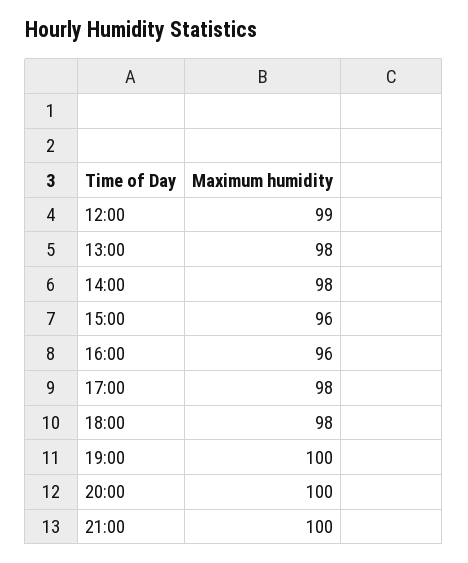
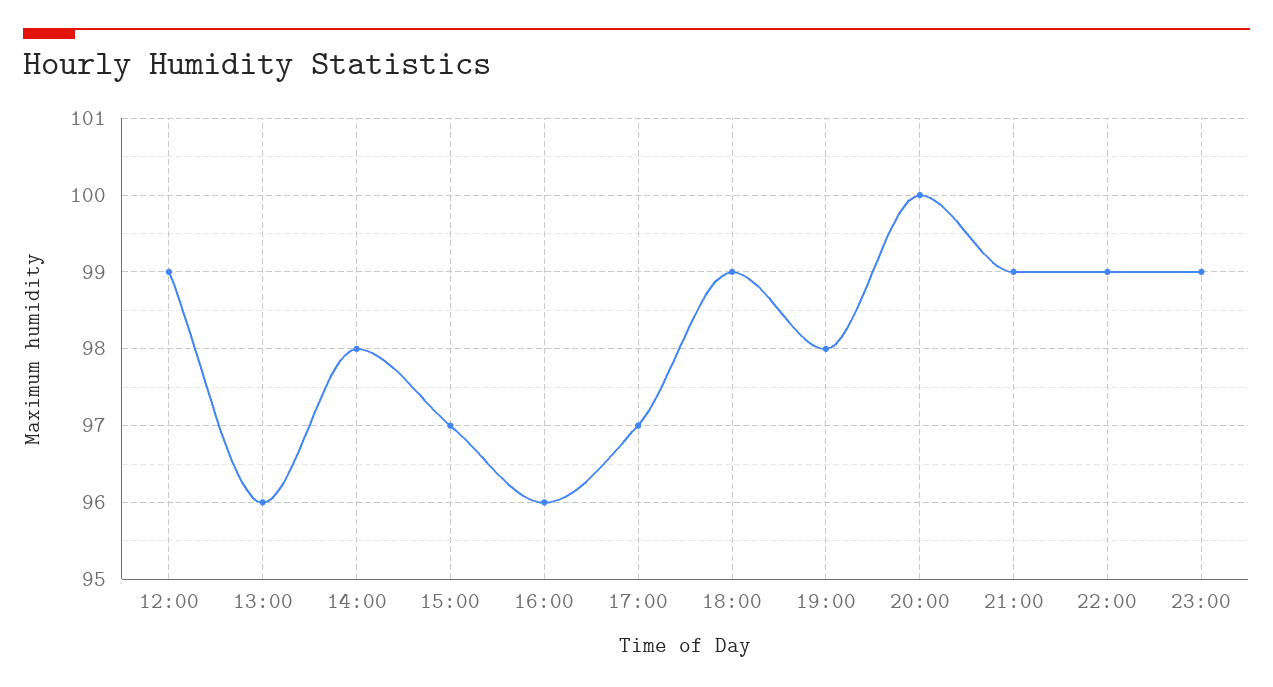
13:00: 98 -> 96
15:00: 96 -> 97
17:00: 98 -> 97
18:00: 98 -> 99
19:00: 100 -> 98
21:00: 100 -> 99
22:00: none -> 99
23:00: none -> 99

